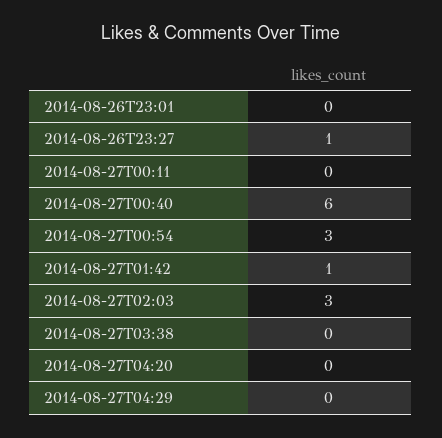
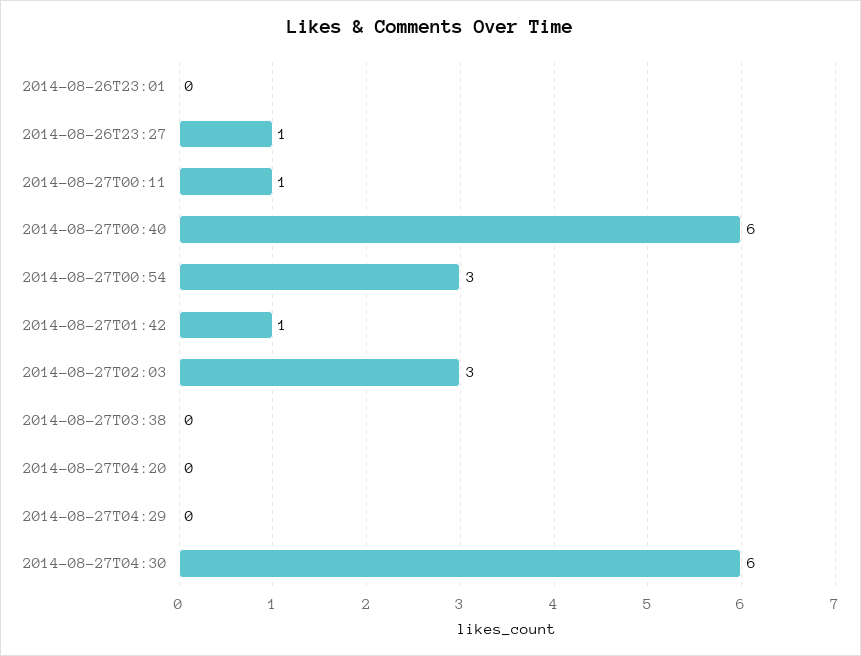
2014-08-27T00:11: 0 -> 1
2014-08-27T04:30: none -> 6

